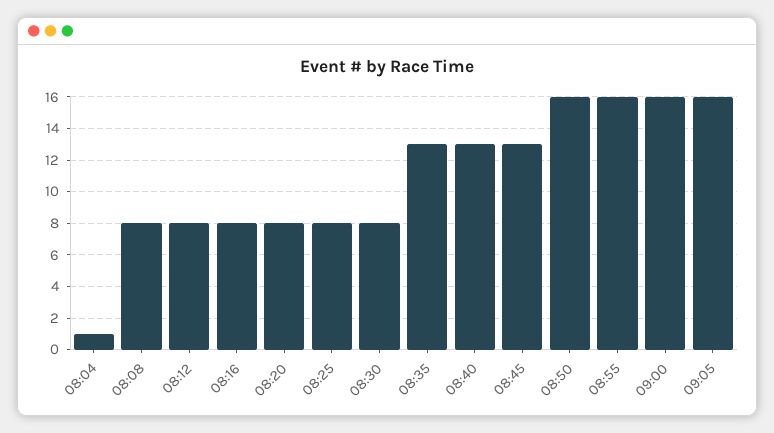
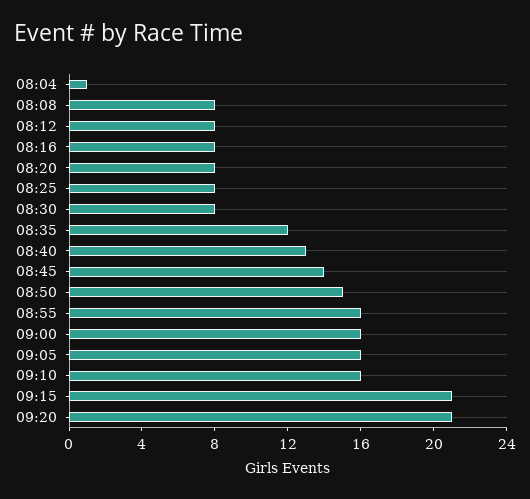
08:35: 13 -> 12
08:45: 13 -> 14
08:50: 16 -> 15
09:10: none -> 16
09:15: none -> 21
09:20: none -> 21

